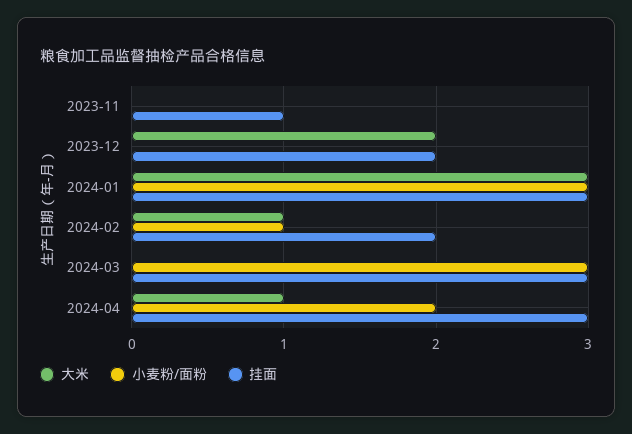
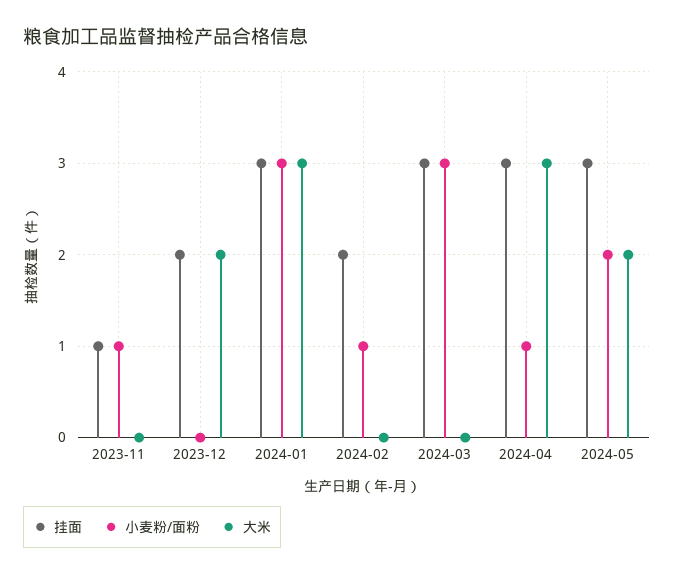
小麦粉/面粉, 2023-11: 0 -> 1
大米, 2024-02: 1 -> 0
大米, 2024-04: 1 -> 3
小麦粉/面粉, 2024-04: 2 -> 1
挂面, 2024-05: none -> 3
小麦粉/面粉, 2024-05: none -> 2
大米, 2024-05: none -> 2

